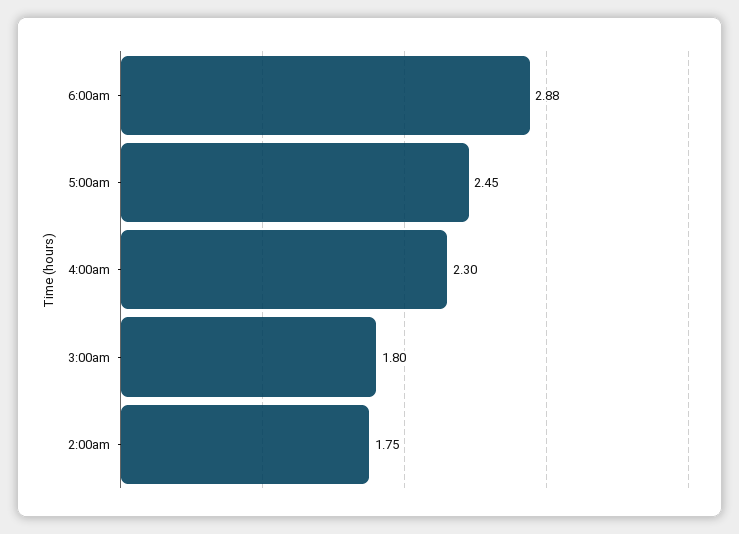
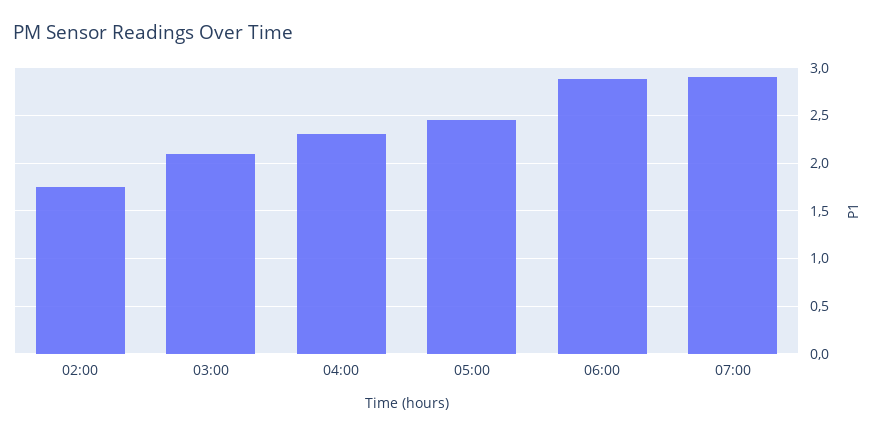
3:00am: 1.8 -> 2.1
07:00: none -> 2.9

